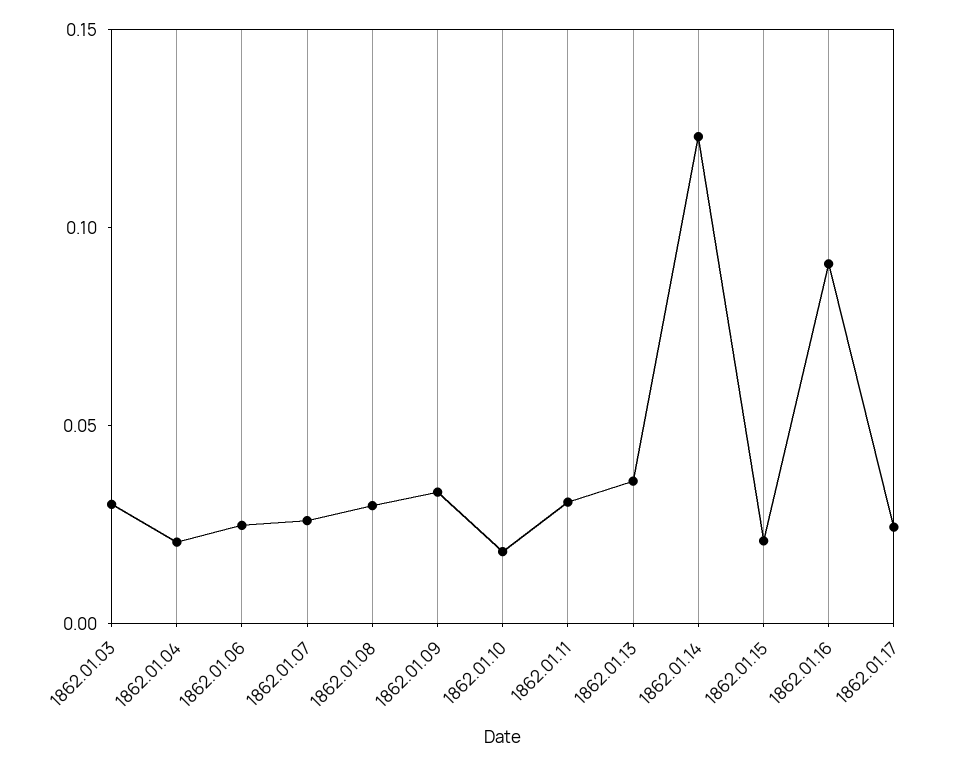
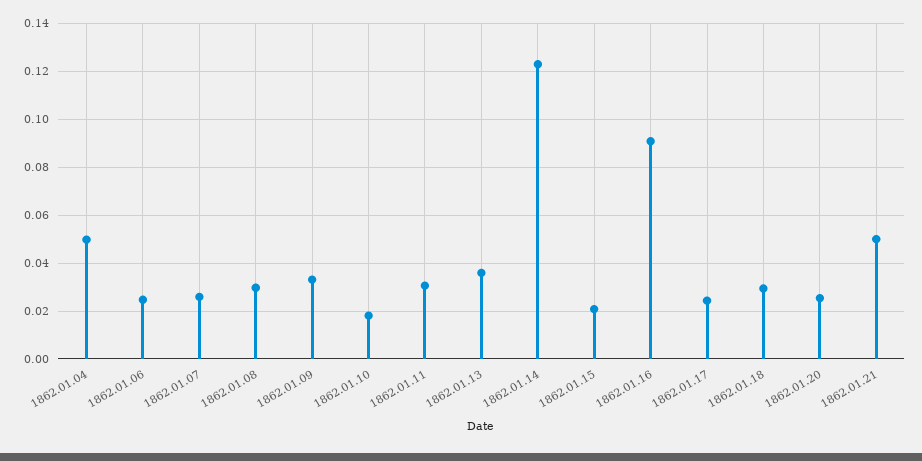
1862.01.03: 0.03 -> none
1862.01.04: 0.02 -> 0.05
1862.01.18: none -> 0.03
1862.01.20: none -> 0.025
1862.01.21: none -> 0.05

